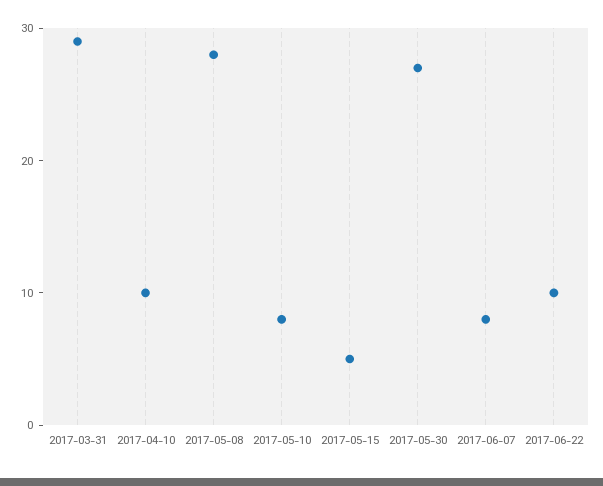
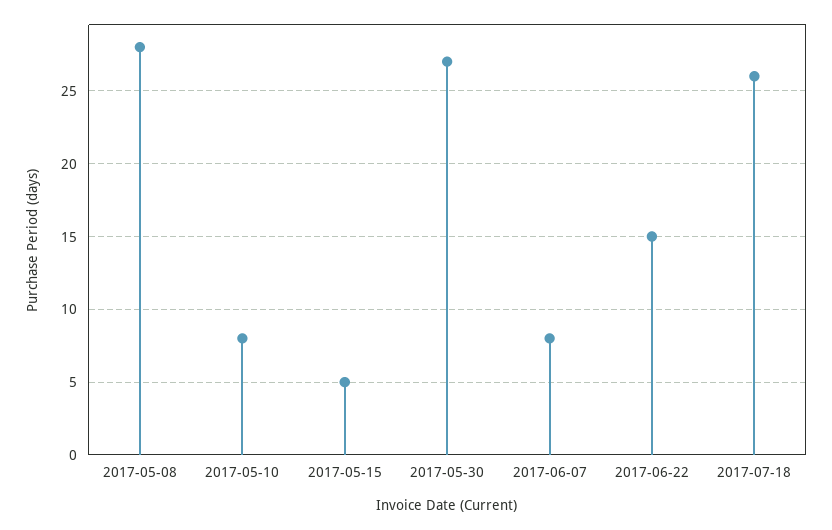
2017-03-31: 29 -> none
2017-04-10: 10 -> none
2017-06-22: 10 -> 15
2017-07-18: none -> 26

